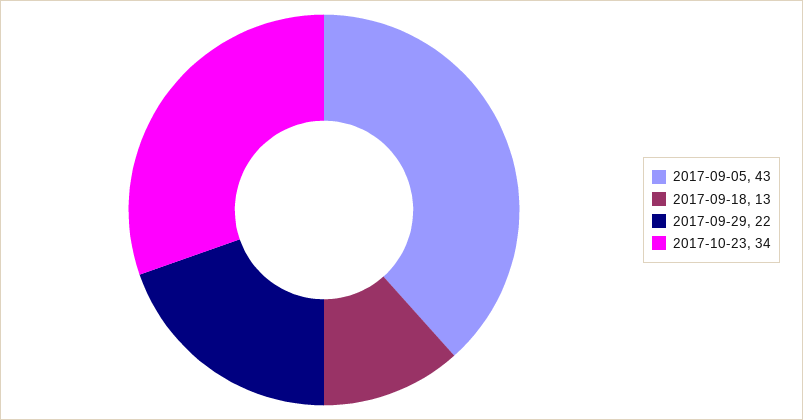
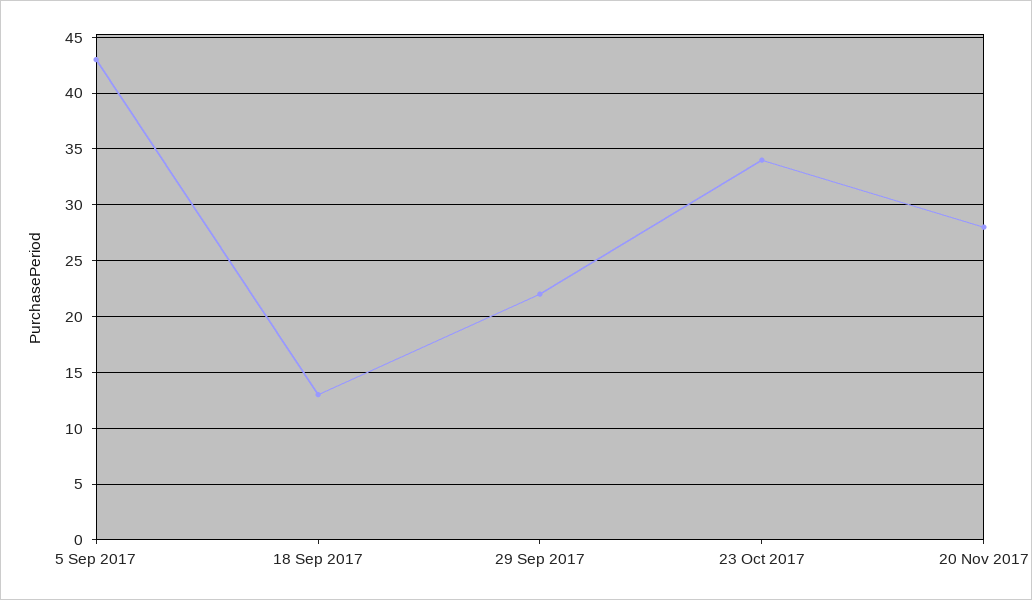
20 Nov 2017: none -> 28

